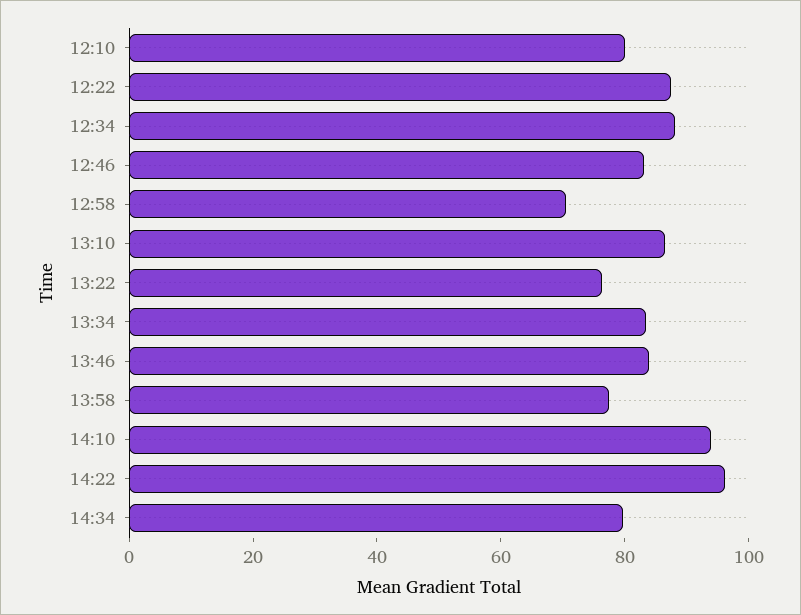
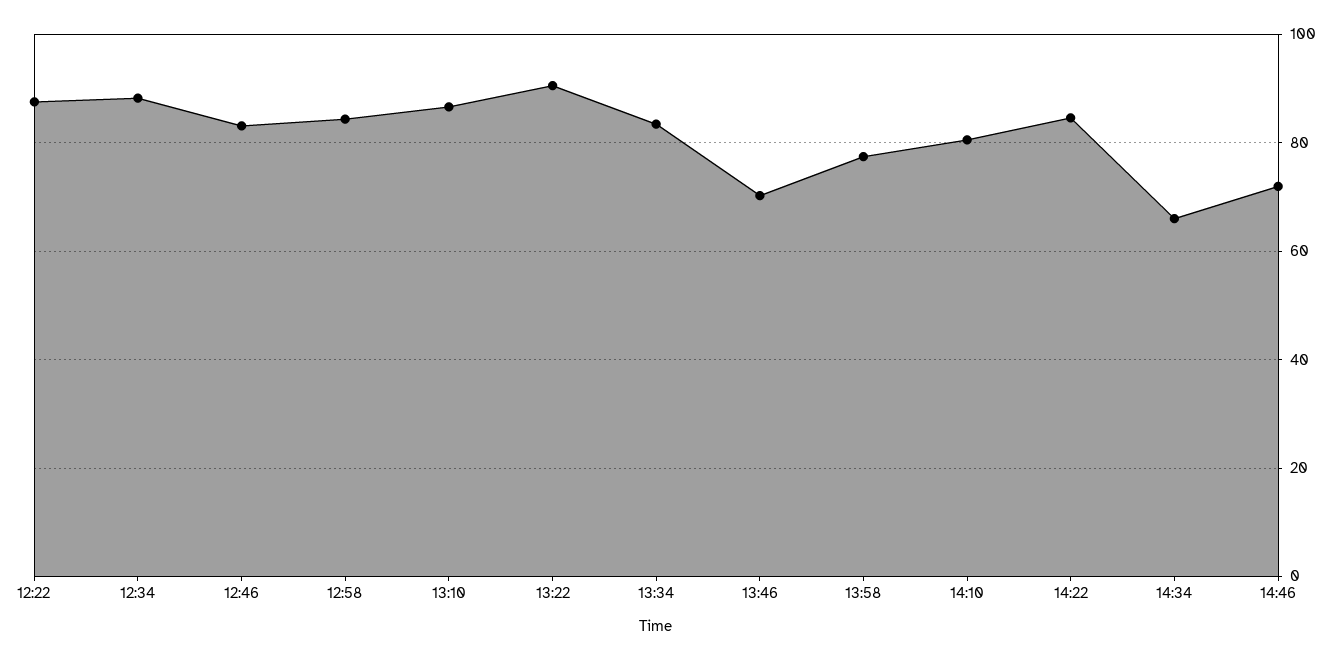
12:10: 80 -> none
12:58: 70 -> 84
13:22: 75 -> 90
13:46: 85 -> 70
14:10: 95 -> 80
14:22: 95 -> 84
14:34: 80 -> 66
14:46: none -> 72

